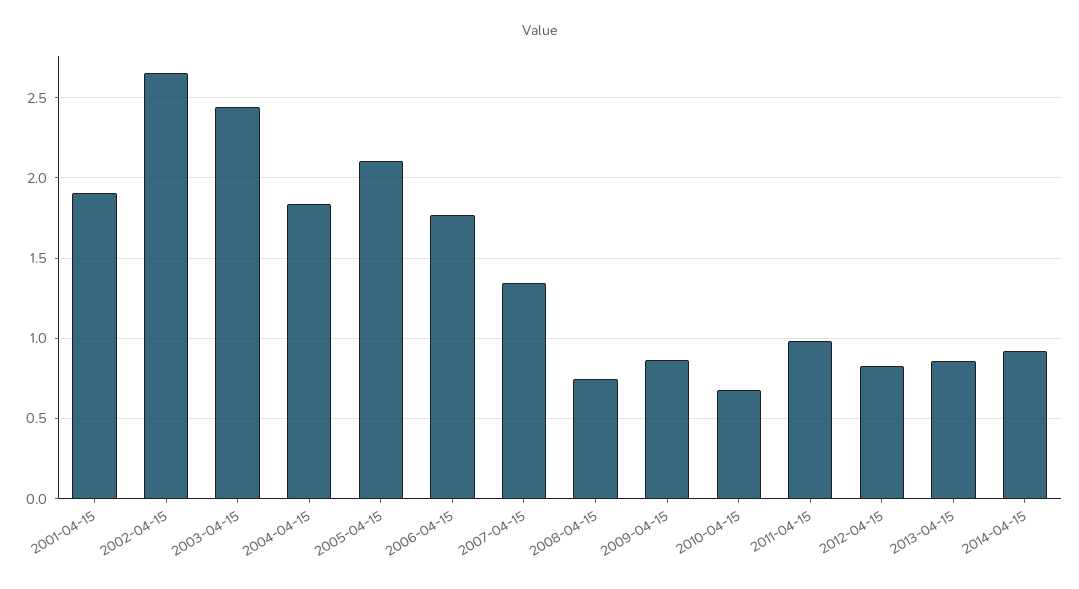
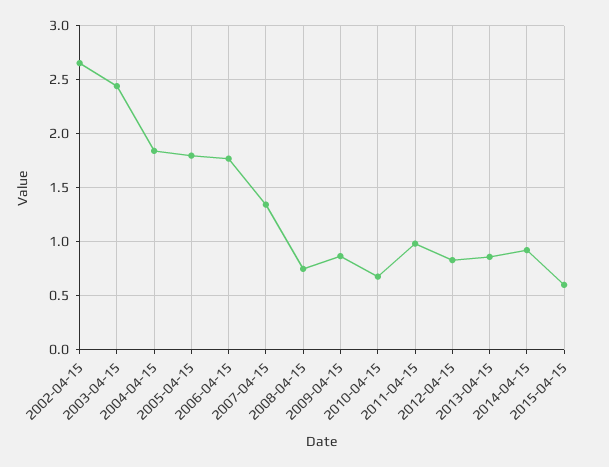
2001-04-15: 1.9 -> none
2005-04-15: 2.1 -> 1.8
2015-04-15: none -> 0.6

